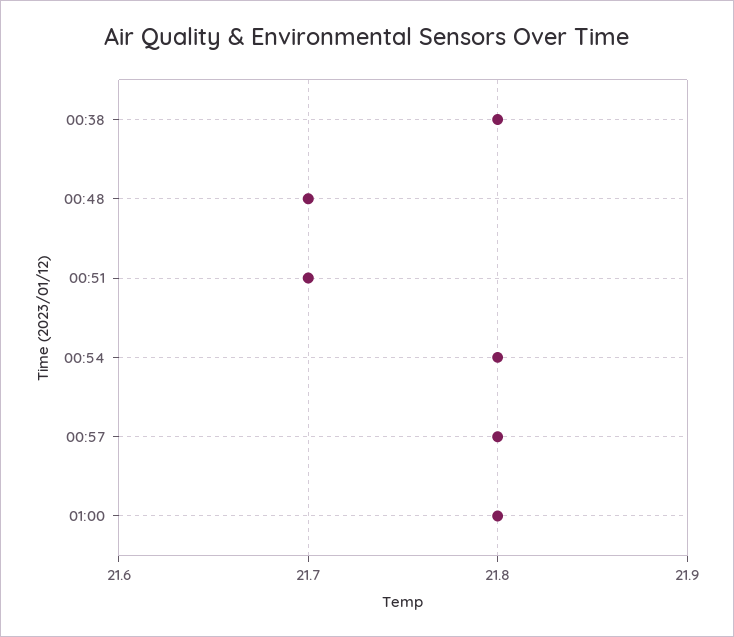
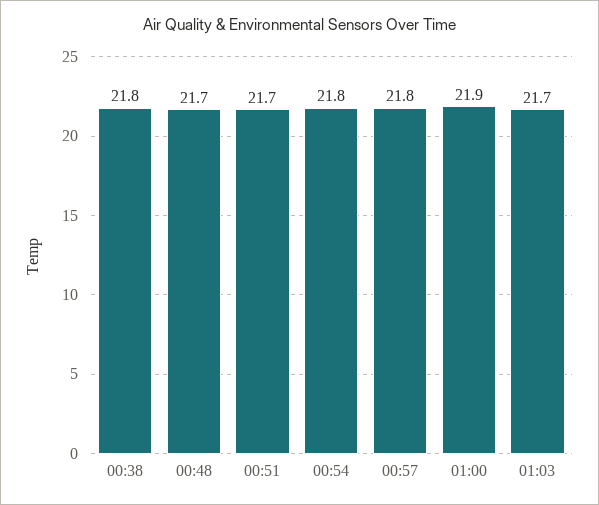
01:00: 21.8 -> 21.9
01:03: none -> 21.7

